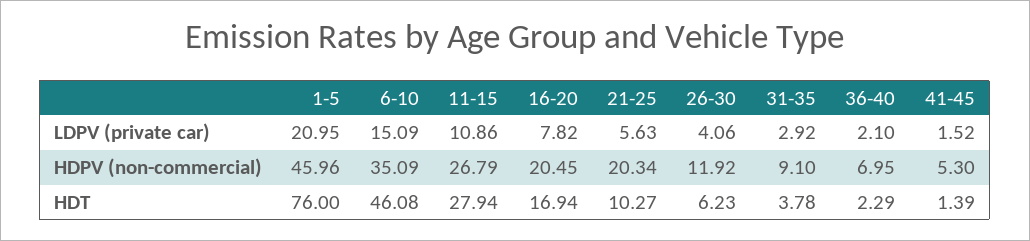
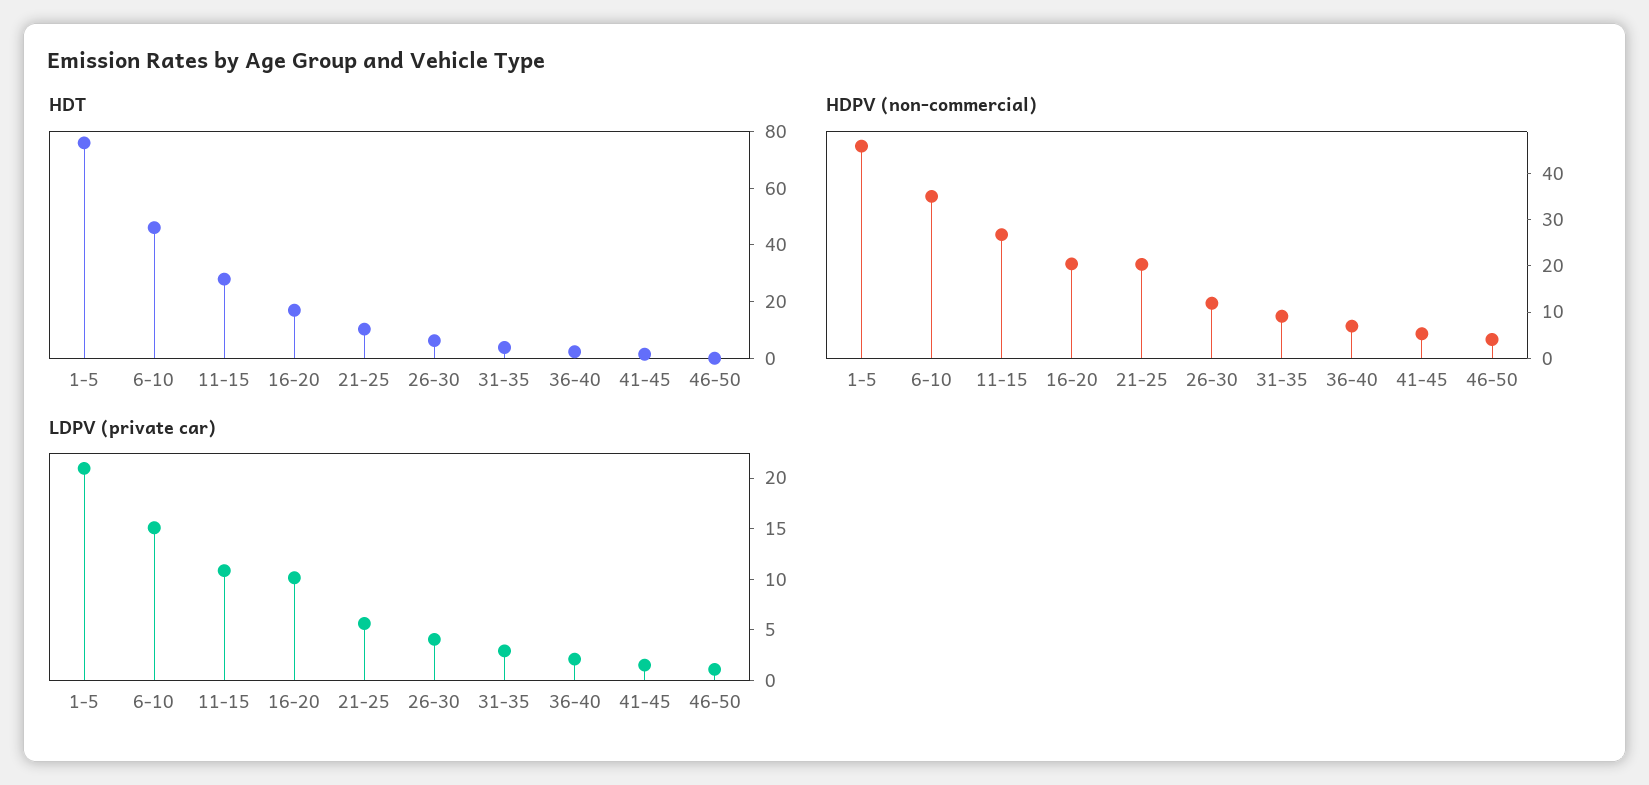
LDPV (private car), 16-20: 7.82 -> 10
HDT, 46-50: none -> 0
HDPV (non-commercial), 46-50: none -> 4
LDPV (private car), 46-50: none -> 1

